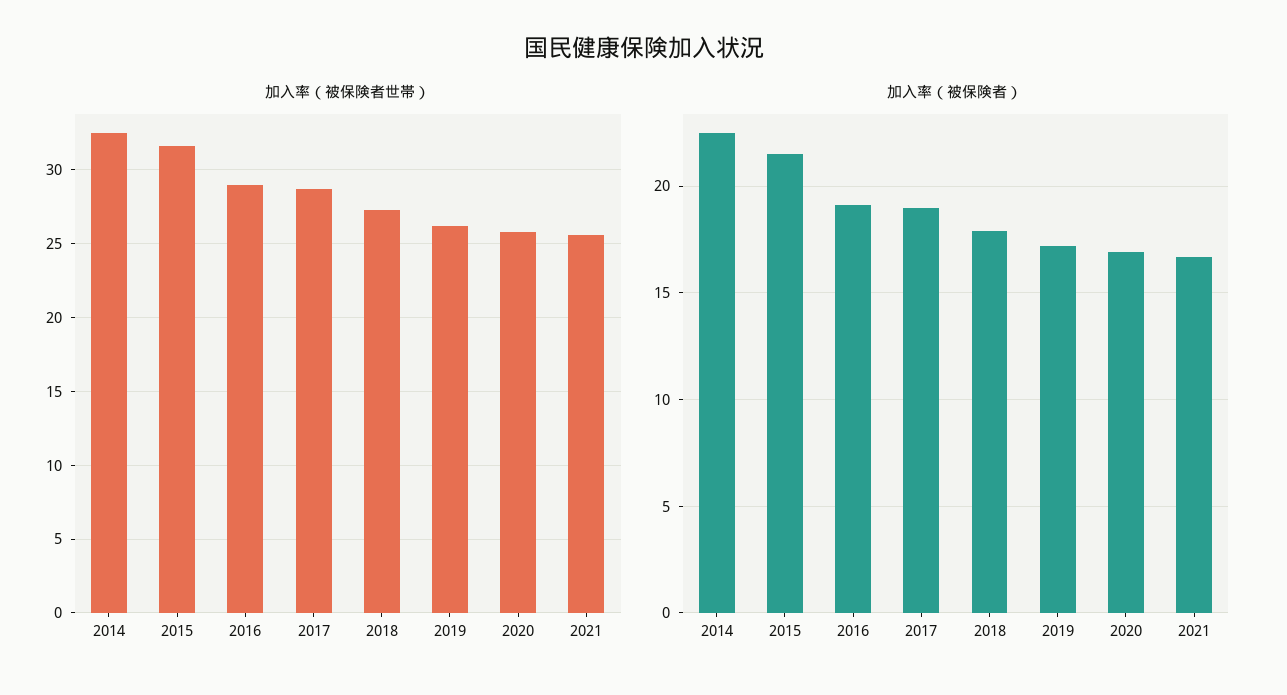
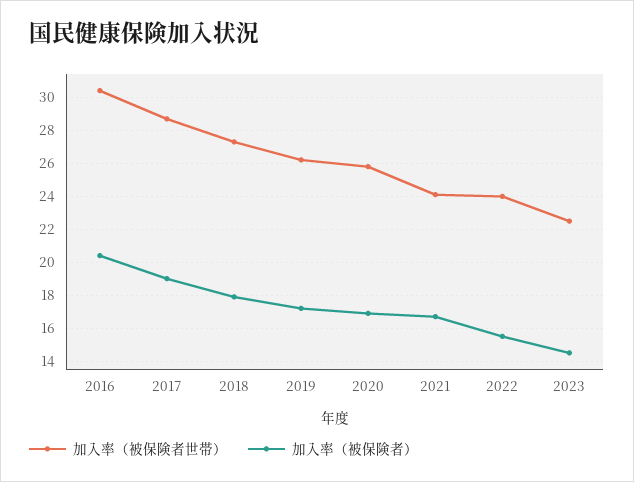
加入率（被保険者世帯）, 2014: 32.5 -> none
加入率（被保険者世帯）, 2015: 31.5 -> none
加入率（被保険者世帯）, 2016: 29 -> 30.5
加入率（被保険者世帯）, 2021: 25.5 -> 24
加入率（被保険者）, 2014: 22.5 -> none
加入率（被保険者）, 2015: 21.5 -> none
加入率（被保険者）, 2016: 19 -> 20.5
加入率（被保険者世帯）, 2022: none -> 24
加入率（被保険者）, 2022: none -> 15.5
加入率（被保険者世帯）, 2023: none -> 22.5
加入率（被保険者）, 2023: none -> 14.5

